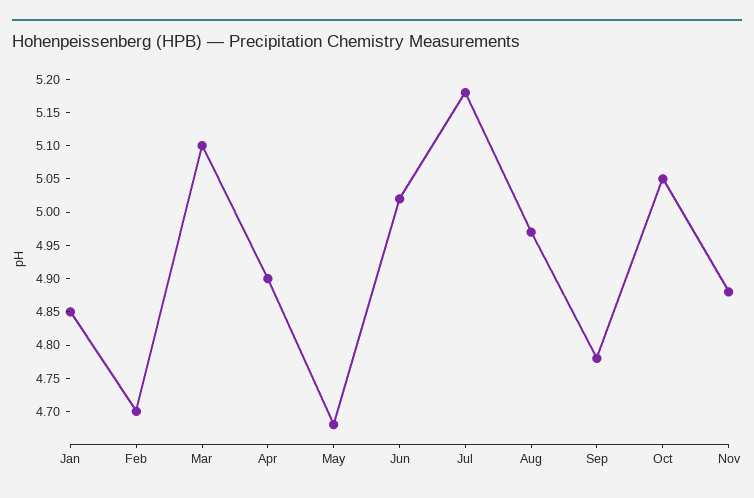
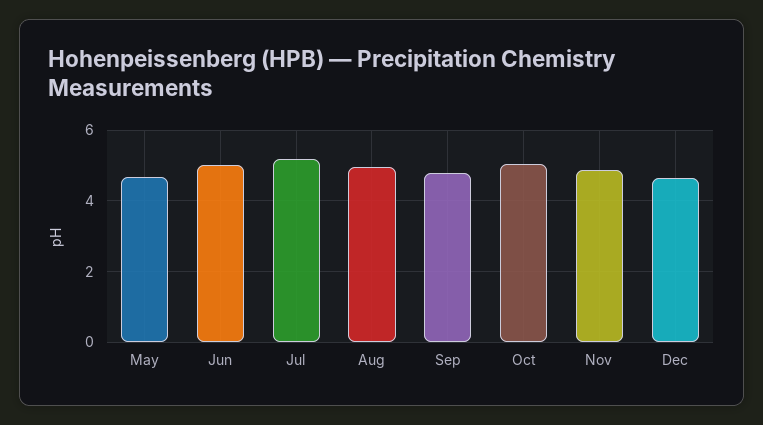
Jan: 4.85 -> none
Feb: 4.7 -> none
Mar: 5.1 -> none
Apr: 4.9 -> none
Dec: none -> 4.6

